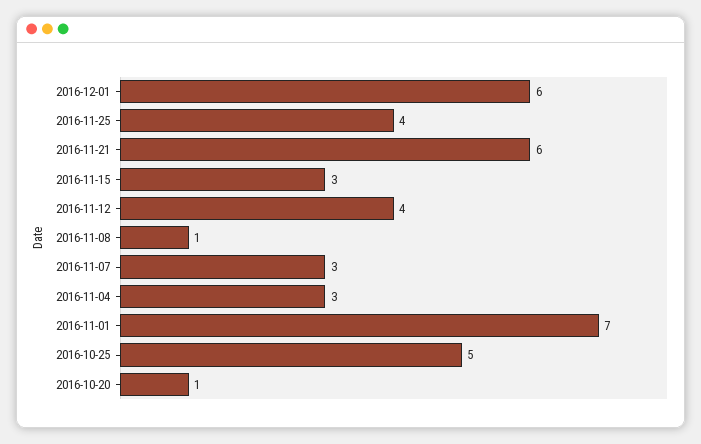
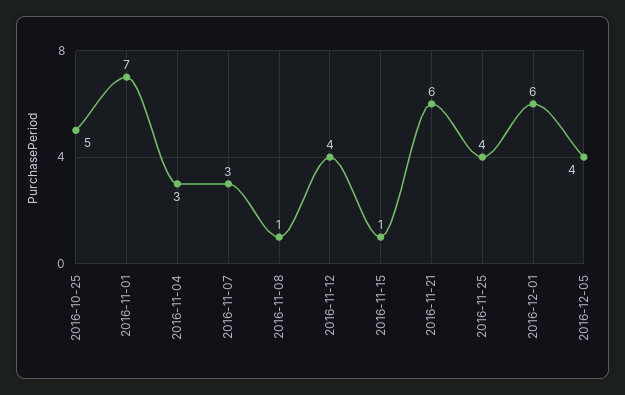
2016-11-15: 3 -> 1
2016-10-20: 1 -> none
2016-12-05: none -> 4

